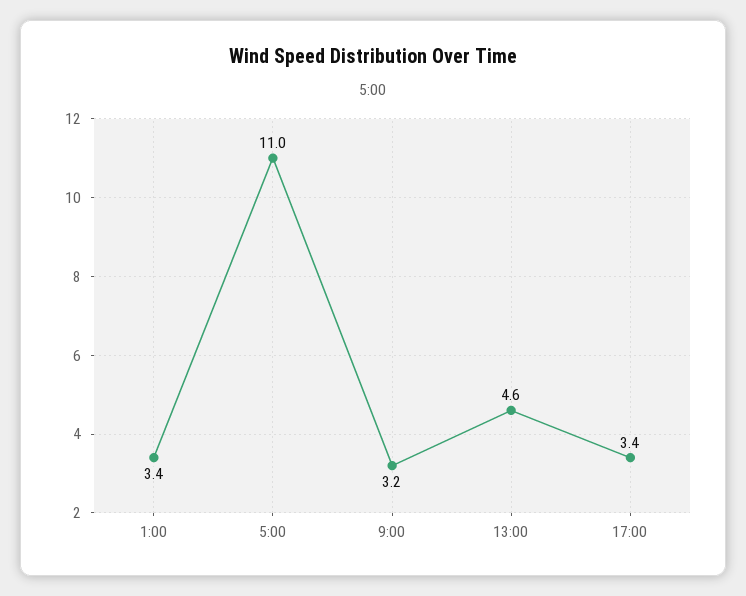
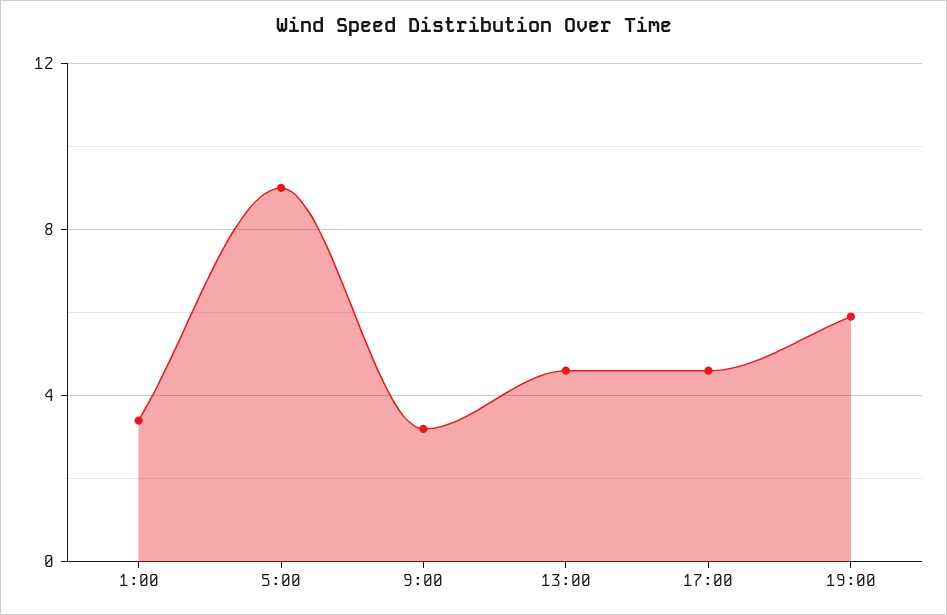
5:00: 11 -> 9
17:00: 3.4 -> 4.5
19:00: none -> 6

